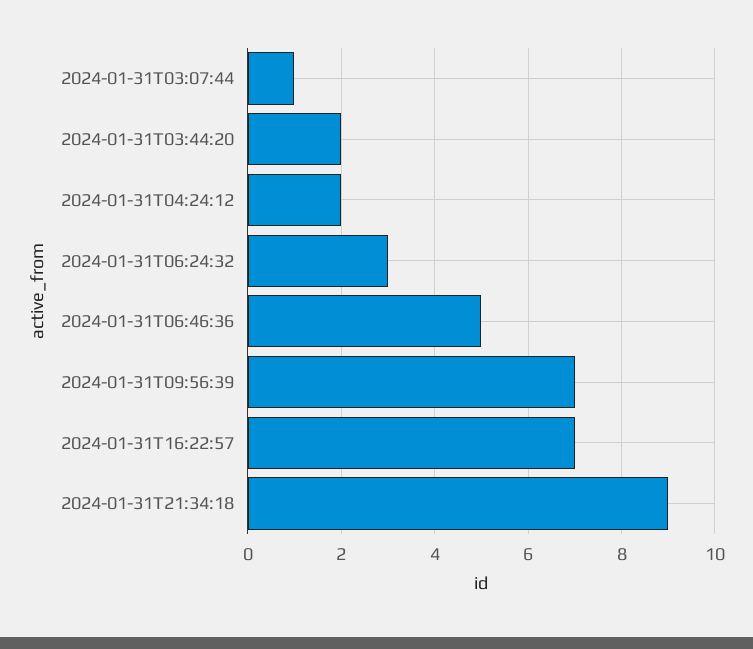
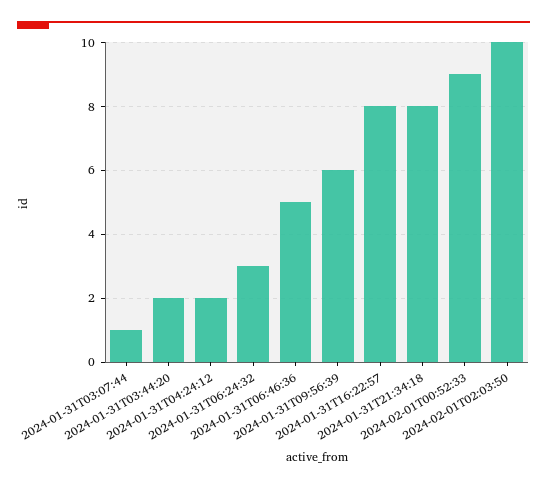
2024-01-31T09:56:39: 7 -> 6
2024-01-31T16:22:57: 7 -> 8
2024-01-31T21:34:18: 9 -> 8
2024-02-01T00:52:33: none -> 9
2024-02-01T02:03:50: none -> 10

